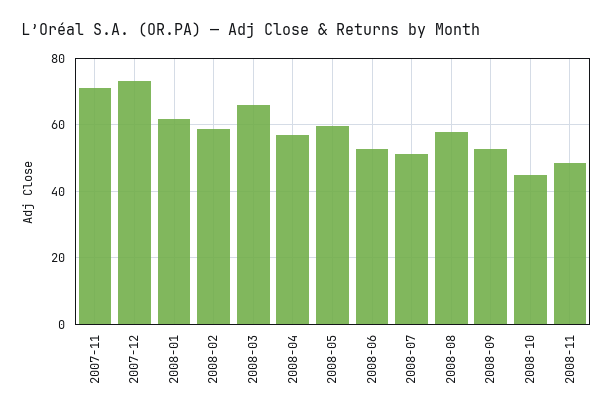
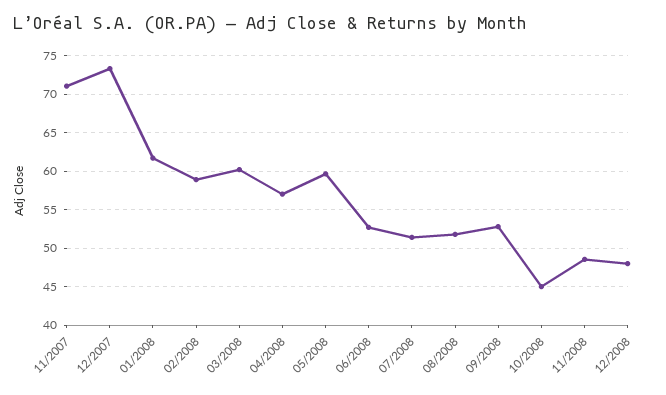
2008-03: 66 -> 60
2008-08: 58 -> 52
12/2008: none -> 48

